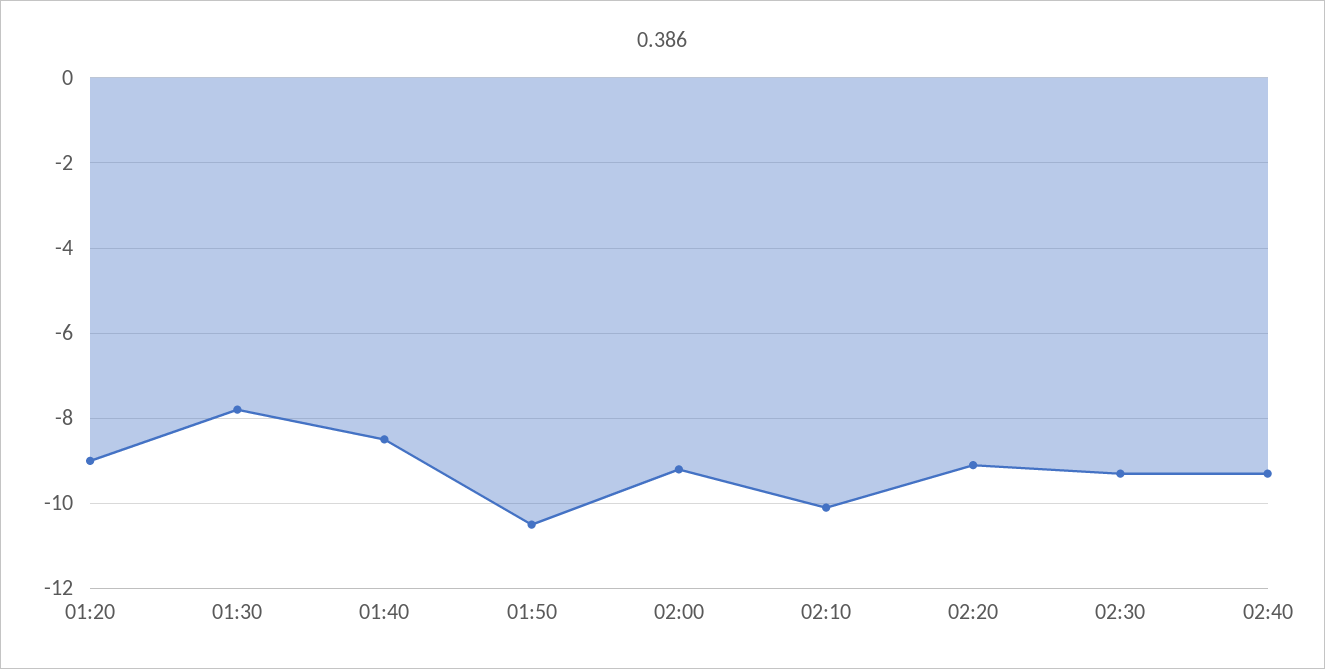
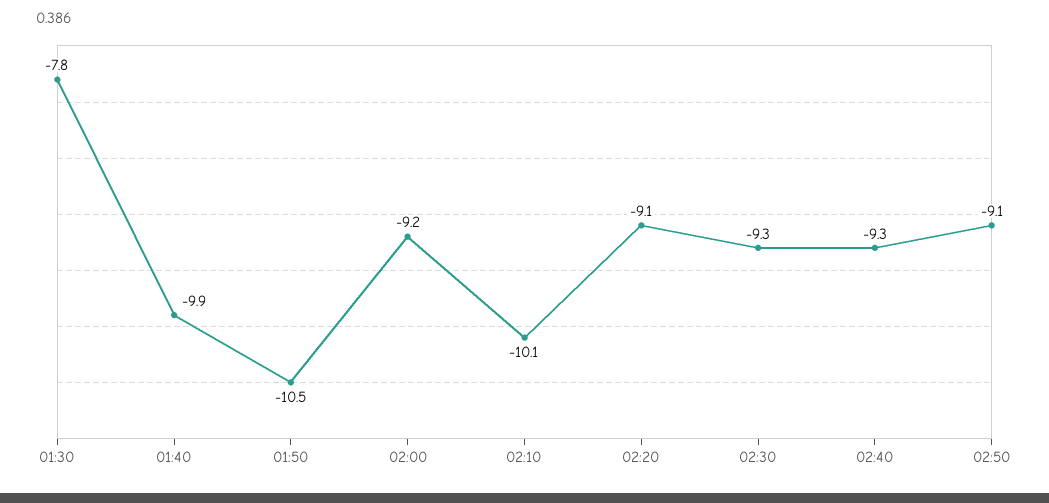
01:20: -9 -> none
01:40: -8.5 -> -9.9
02:50: none -> -9.1

